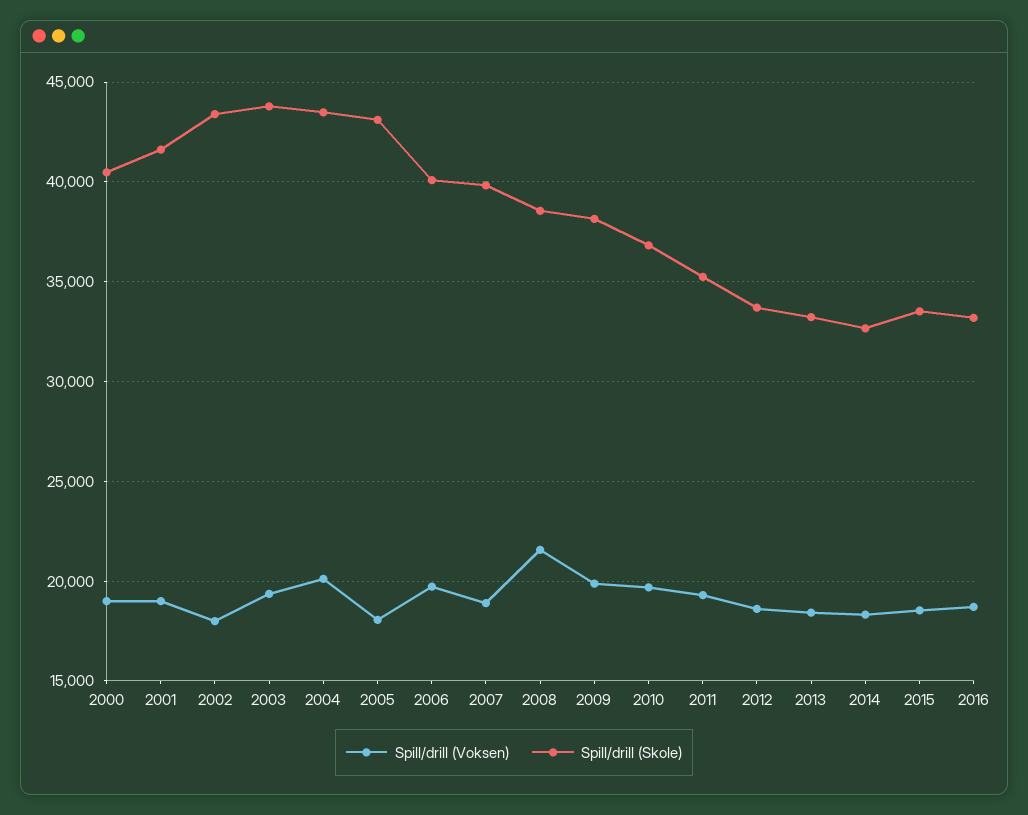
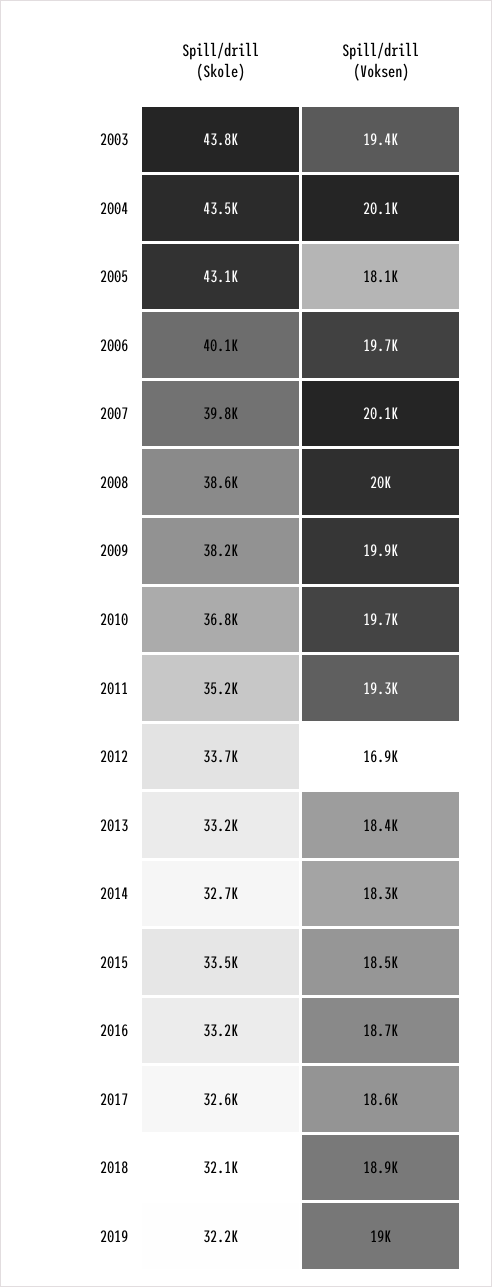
Spill/drill (Voksen), 2000: 19000 -> none
Spill/drill (Skole), 2000: 40500 -> none
Spill/drill (Voksen), 2001: 19000 -> none
Spill/drill (Skole), 2001: 41500 -> none
Spill/drill (Voksen), 2002: 18000 -> none
Spill/drill (Skole), 2002: 43500 -> none
Spill/drill (Voksen), 2007: 19000 -> 20100
Spill/drill (Voksen), 2008: 21500 -> 20000
Spill/drill (Voksen), 2012: 18500 -> 16900
Spill/drill (Skole), 2017: none -> 32600
Spill/drill (Voksen), 2017: none -> 18600
Spill/drill (Skole), 2018: none -> 32100
Spill/drill (Voksen), 2018: none -> 18900
Spill/drill (Skole), 2019: none -> 32200
Spill/drill (Voksen), 2019: none -> 19000

